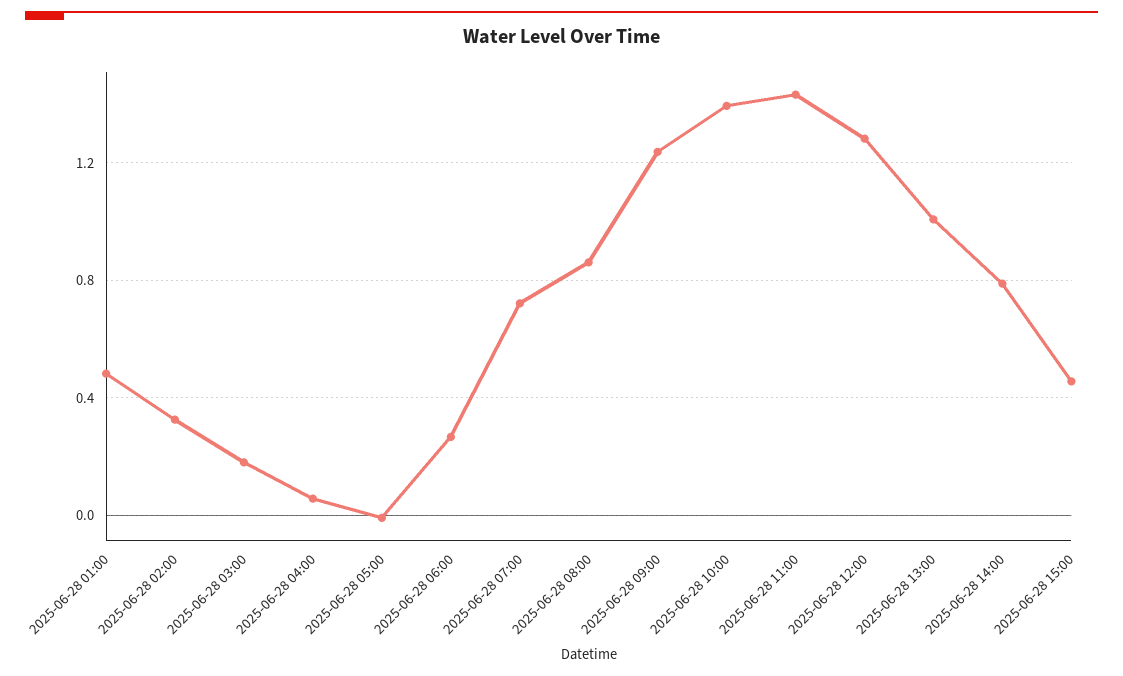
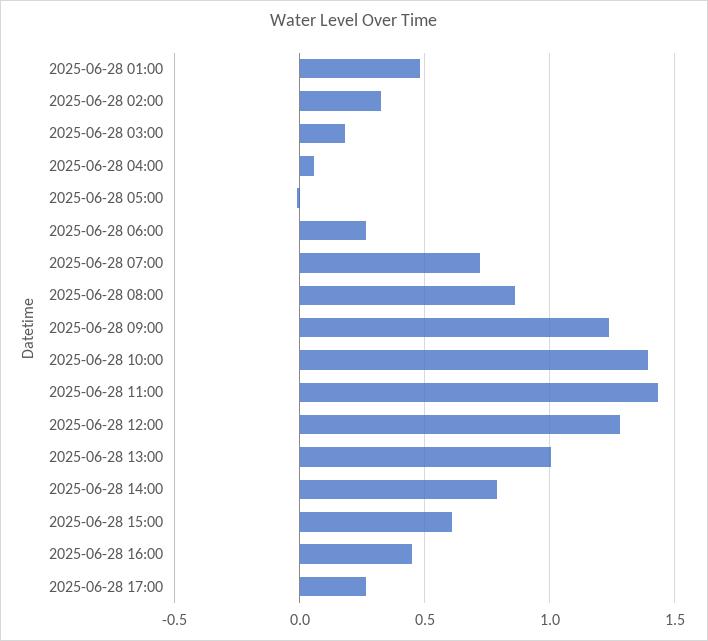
2025-06-28 15:00: 0.45 -> 0.6
2025-06-28 16:00: none -> 0.45
2025-06-28 17:00: none -> 0.25

